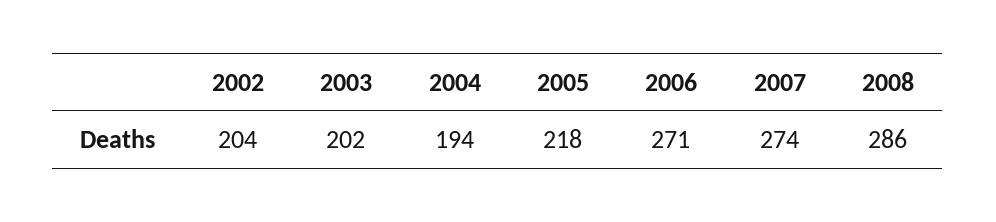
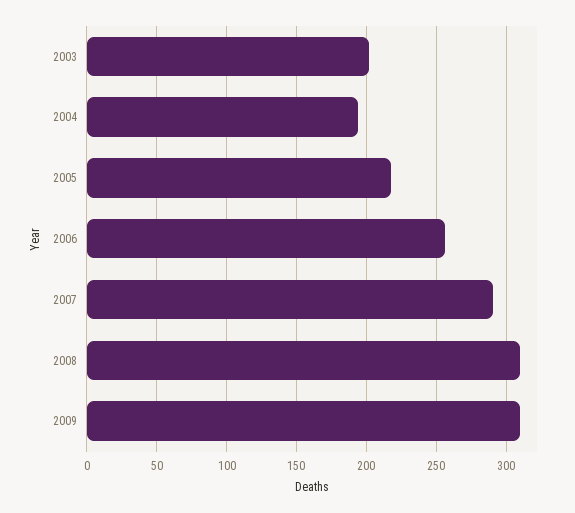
2002: 204 -> none
2006: 271 -> 255
2007: 274 -> 290
2008: 286 -> 310
2009: none -> 310

